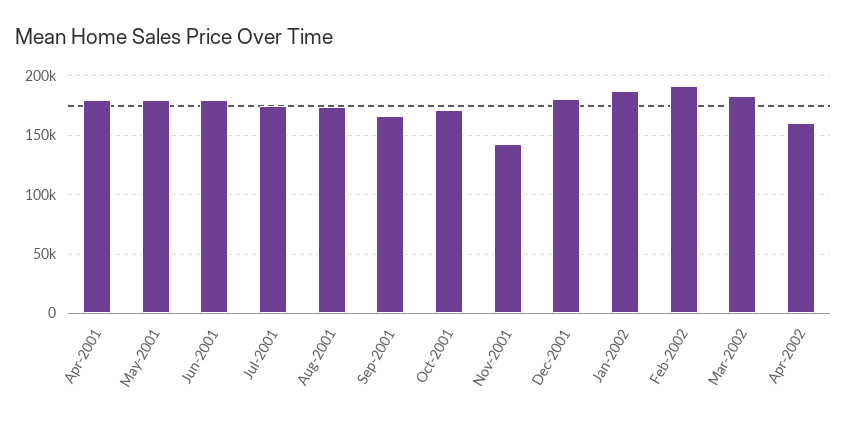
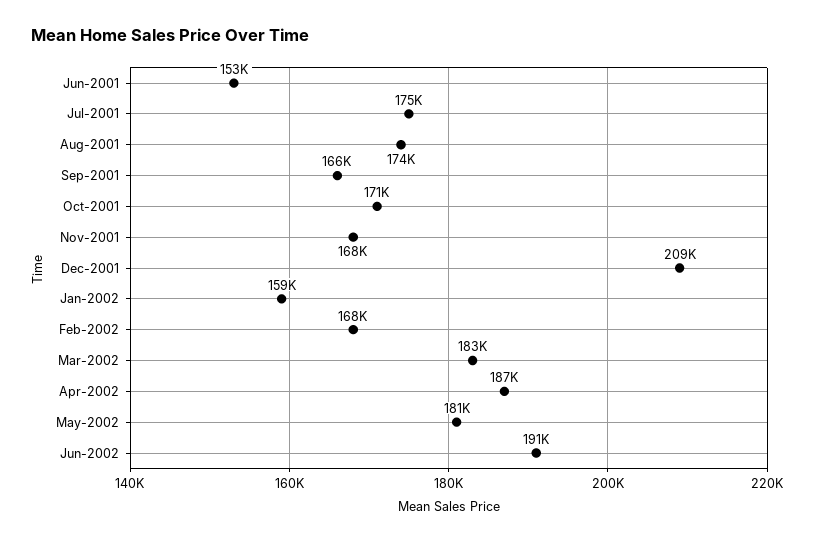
Apr-2001: 180000 -> none
May-2001: 180000 -> none
Jun-2001: 180000 -> 153000
Nov-2001: 140000 -> 168000
Dec-2001: 180000 -> 209000
Jan-2002: 190000 -> 159000
Feb-2002: 190000 -> 168000
Apr-2002: 160000 -> 187000
May-2002: none -> 181000
Jun-2002: none -> 191000

